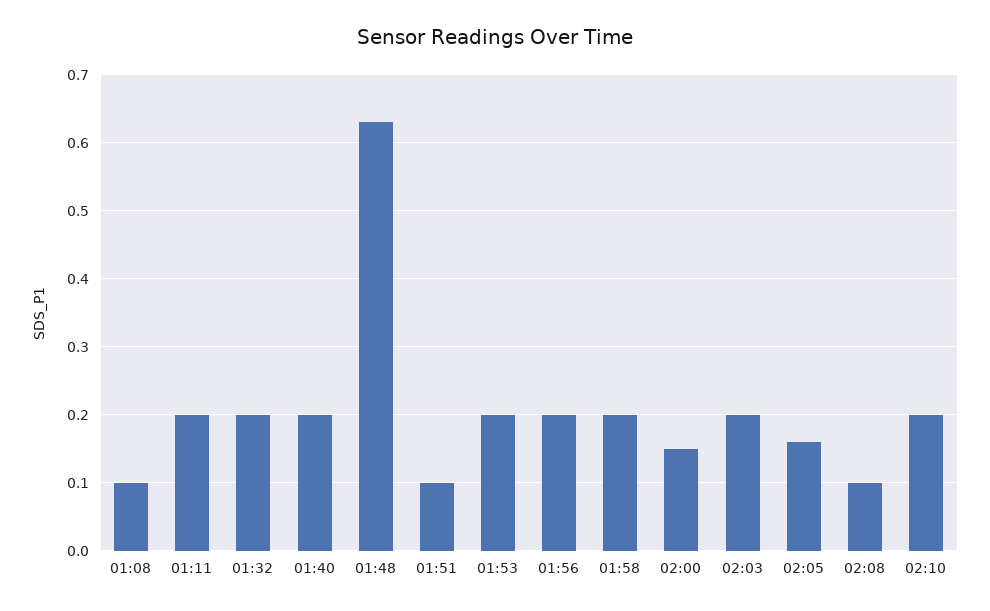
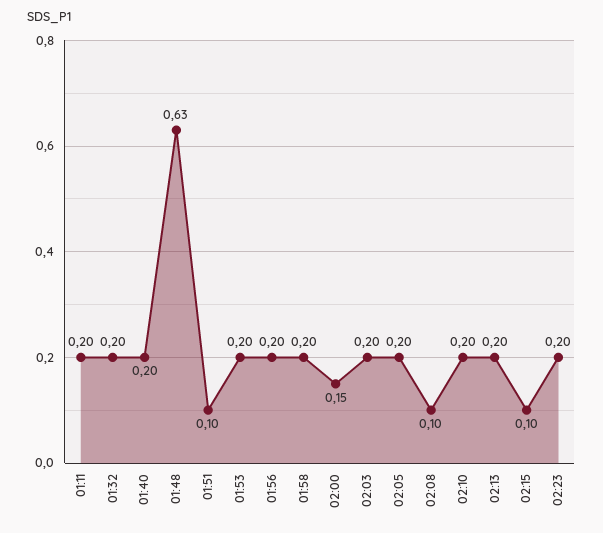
01:08: 0.1 -> none
02:05: 0.16 -> 0.2
02:13: none -> 0.2
02:15: none -> 0.1
02:23: none -> 0.2

